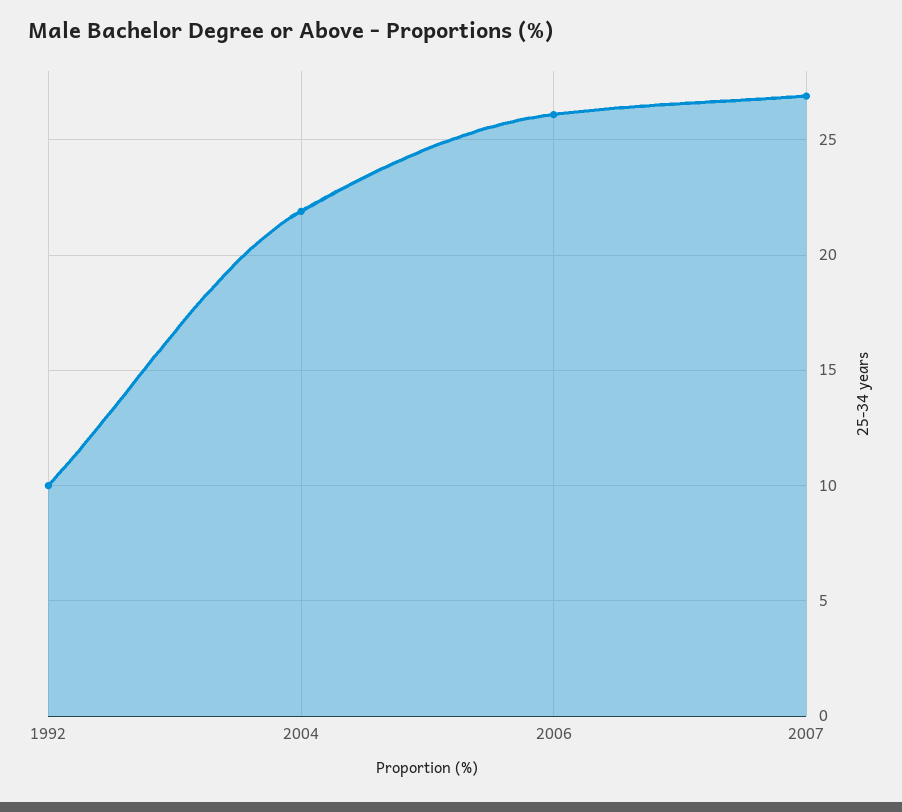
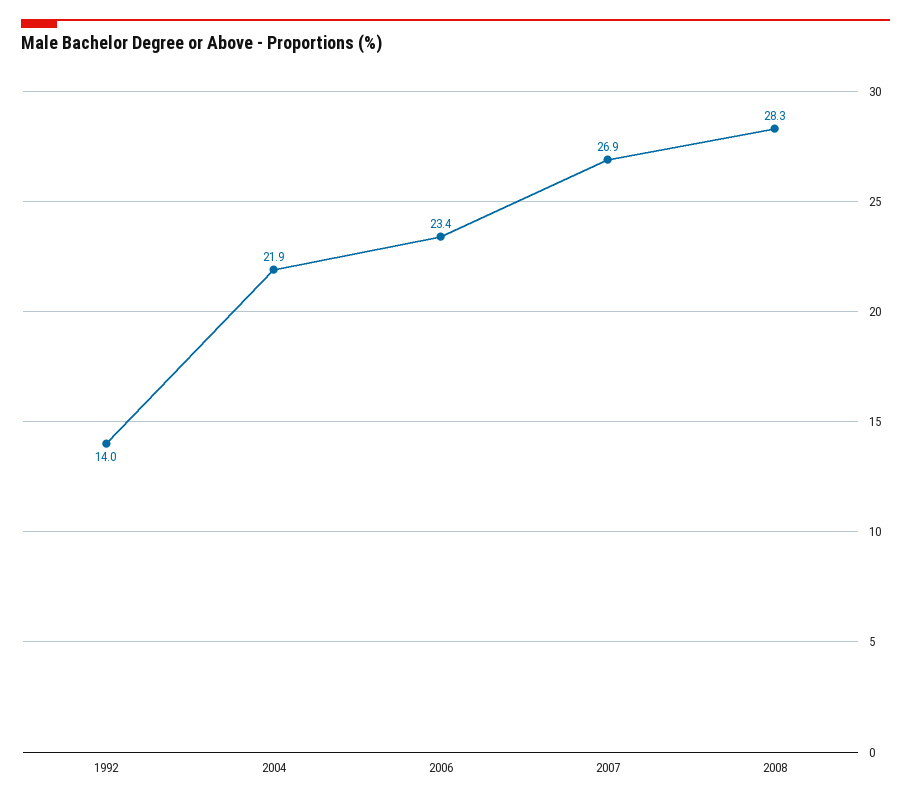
1992: 10 -> 14
2006: 26 -> 23.4
2008: none -> 28.3

